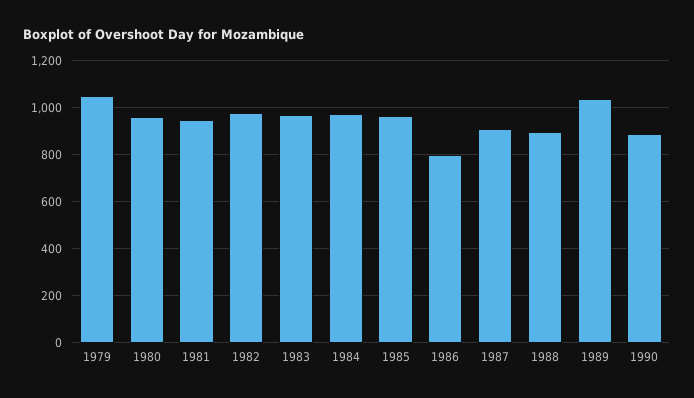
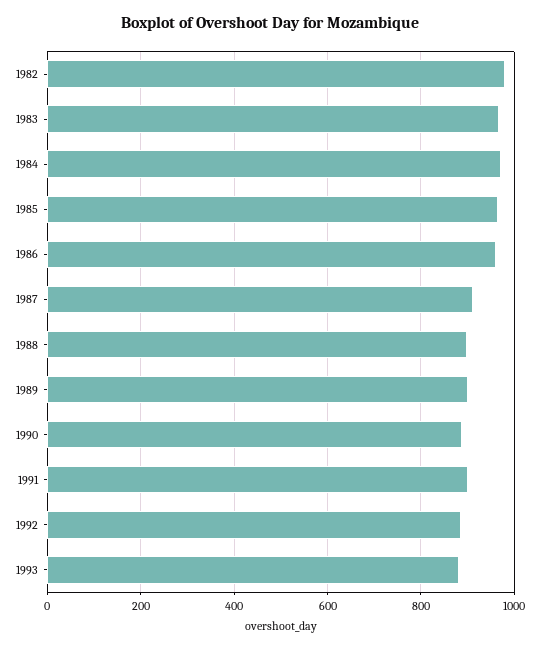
1979: 1050 -> none
1980: 950 -> none
1981: 950 -> none
1986: 800 -> 960
1989: 1050 -> 900
1991: none -> 900
1992: none -> 880
1993: none -> 880

